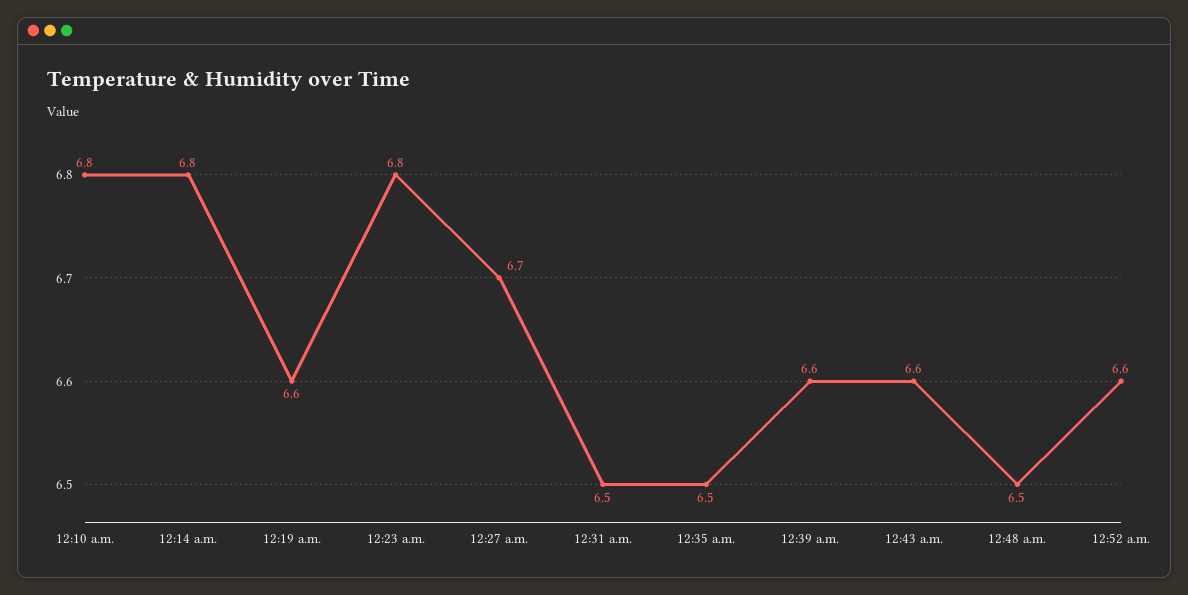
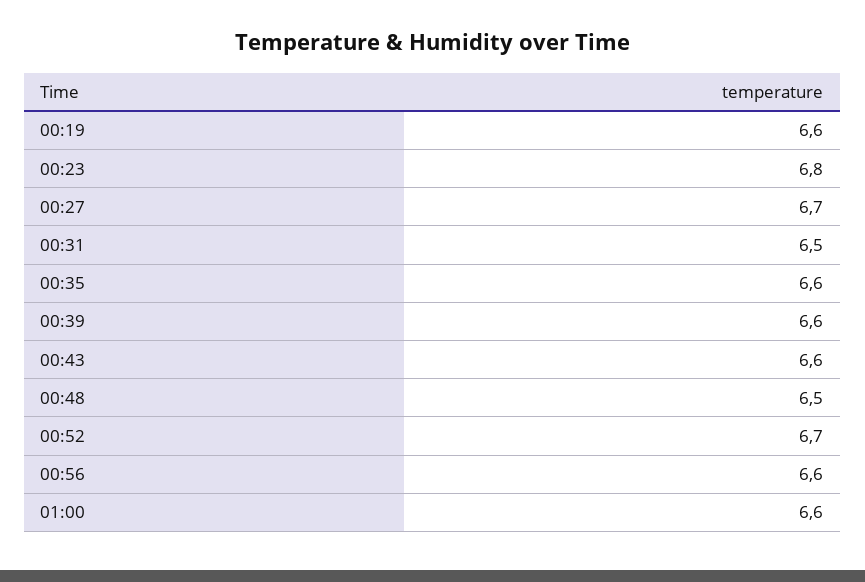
12:10 a.m.: 6.8 -> none
12:14 a.m.: 6.8 -> none
12:35 a.m.: 6.5 -> 6.6
12:52 a.m.: 6.6 -> 6.7
00:56: none -> 6.6
01:00: none -> 6.6

